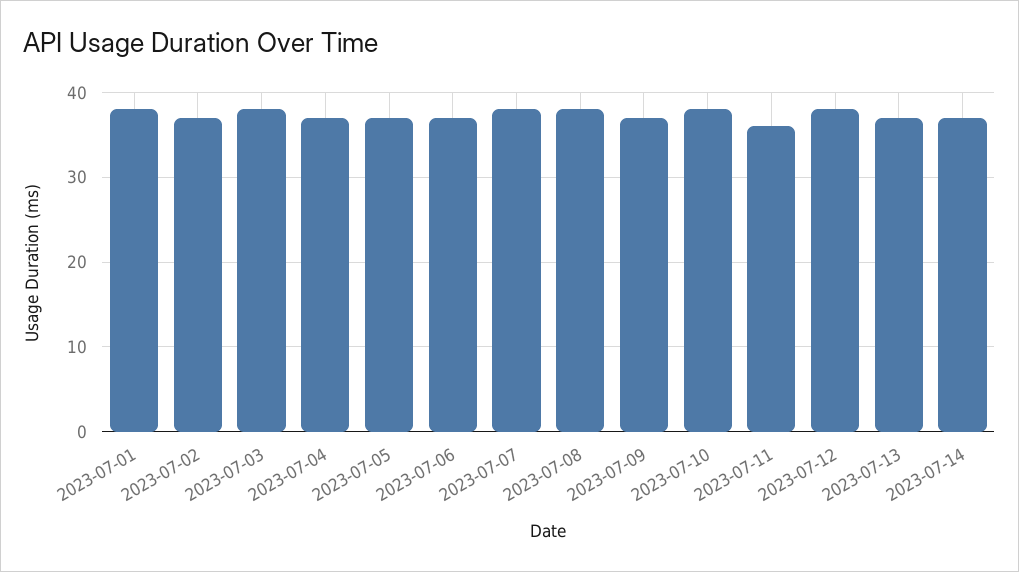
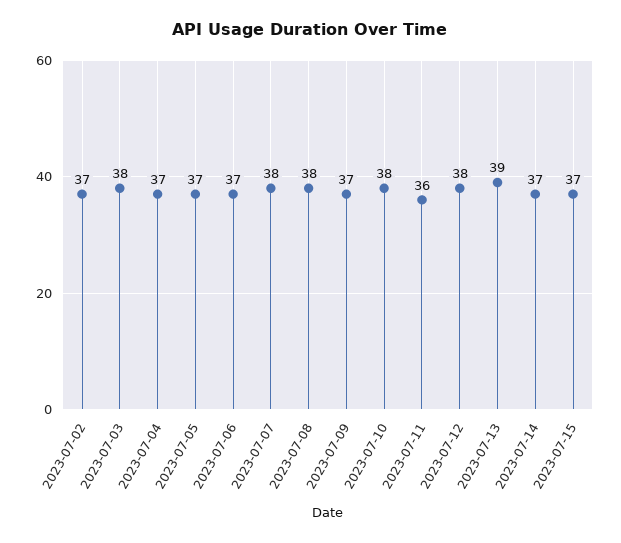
2023-07-01: 38 -> none
2023-07-13: 37 -> 39
2023-07-15: none -> 37

